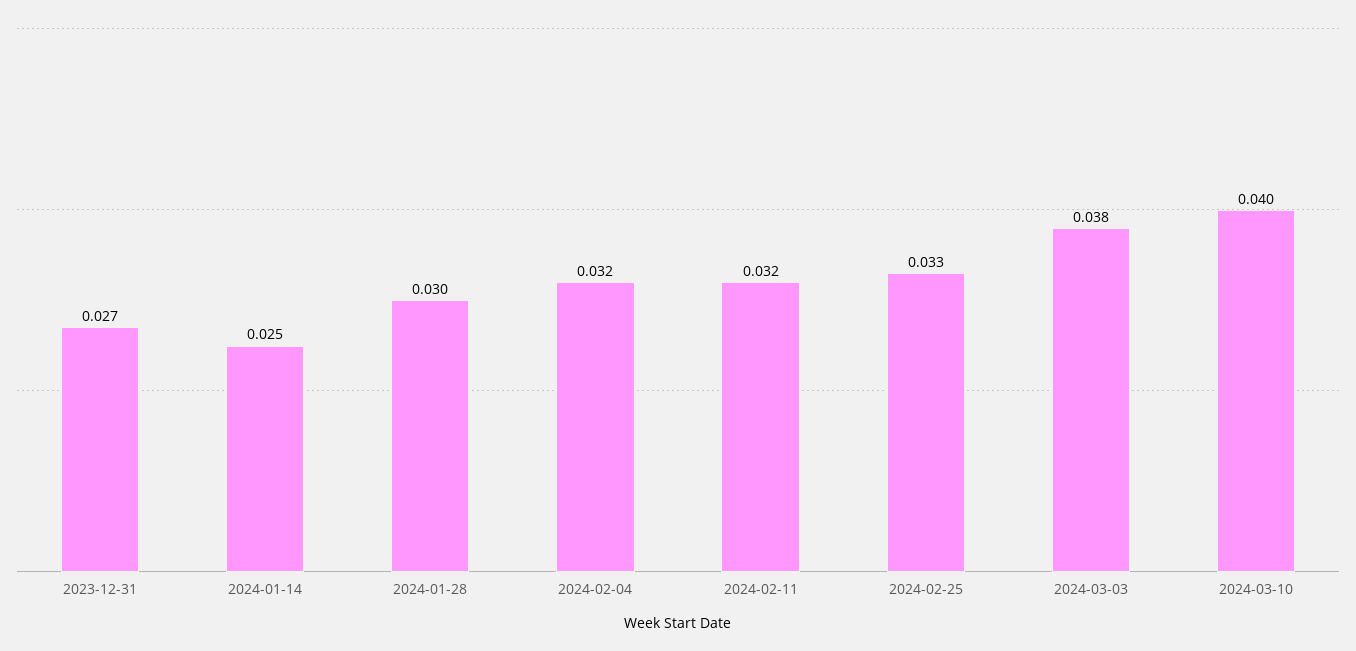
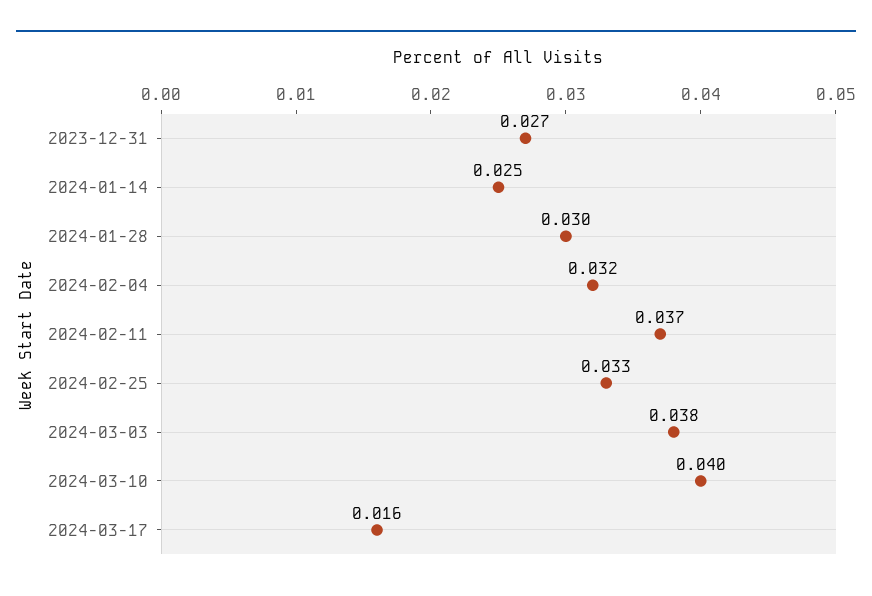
2024-02-11: 0.032 -> 0.037
2024-03-17: none -> 0.016

